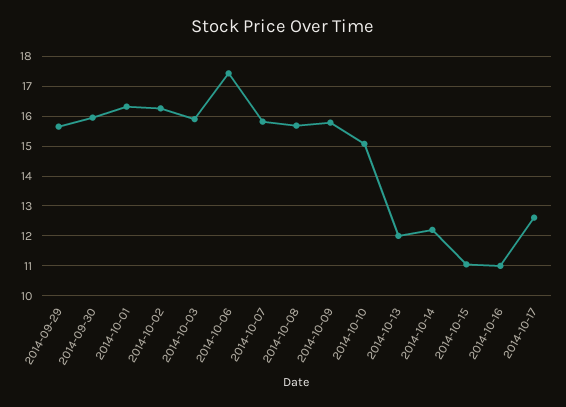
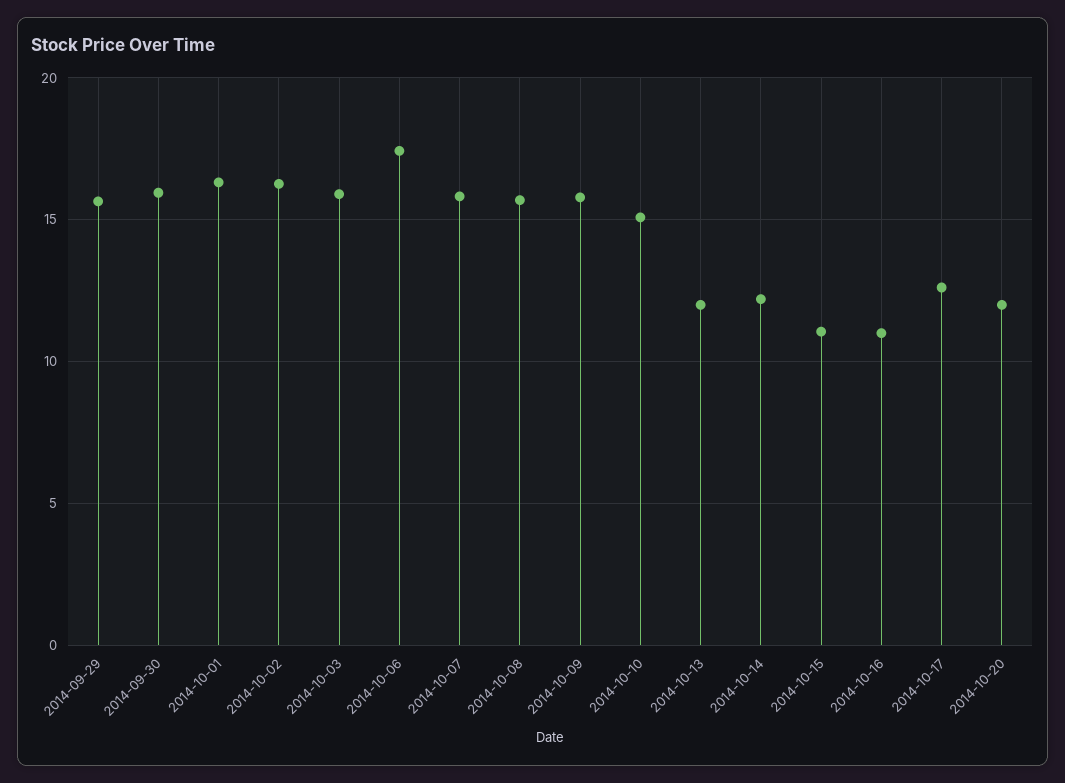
2014-10-20: none -> 12

